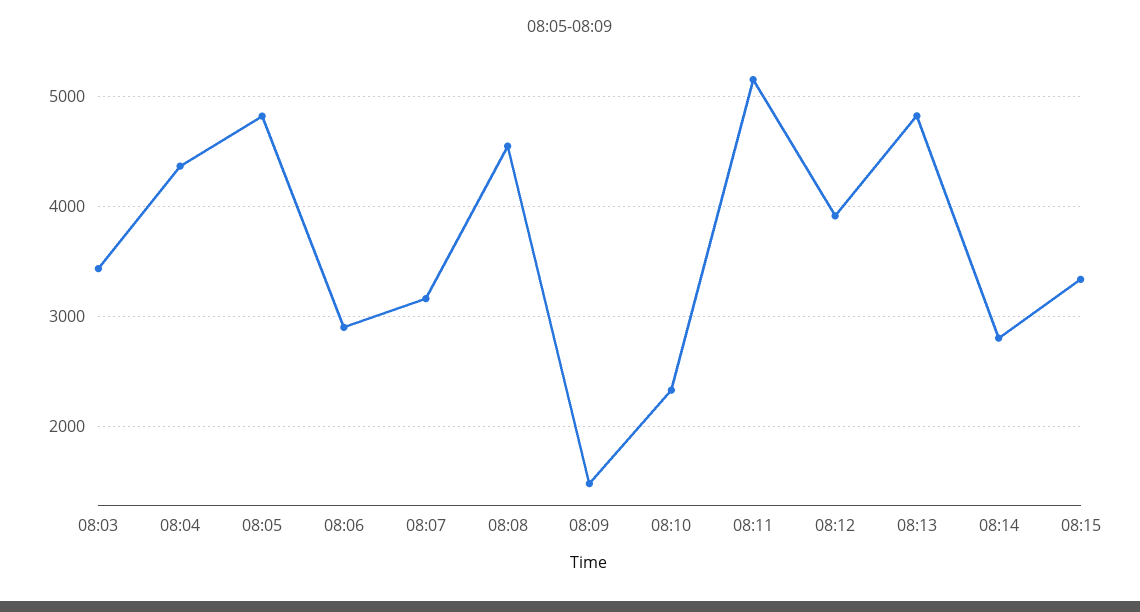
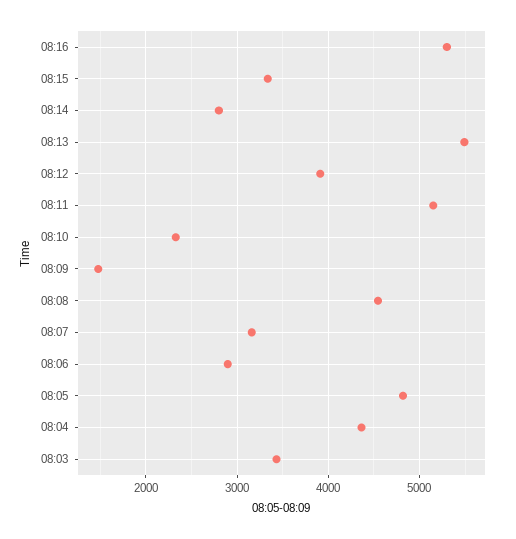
08:13: 4800 -> 5500
08:16: none -> 5300

